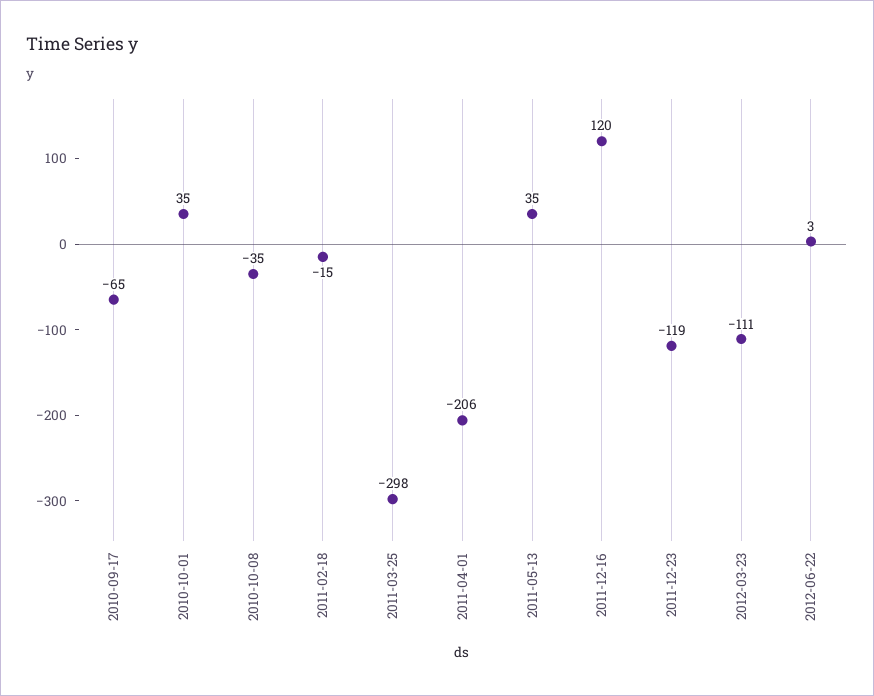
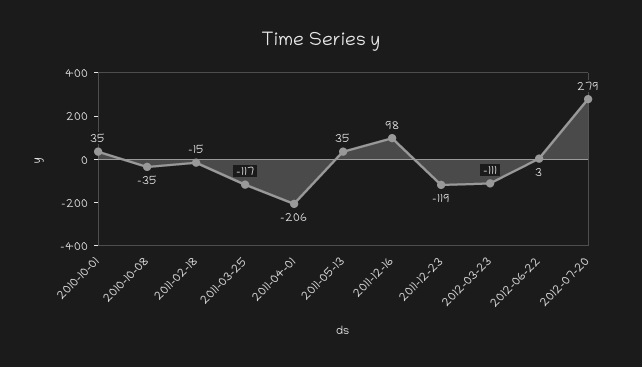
2010-09-17: -65 -> none
2011-03-25: -298 -> -117
2011-12-16: 120 -> 98
2012-07-20: none -> 279

